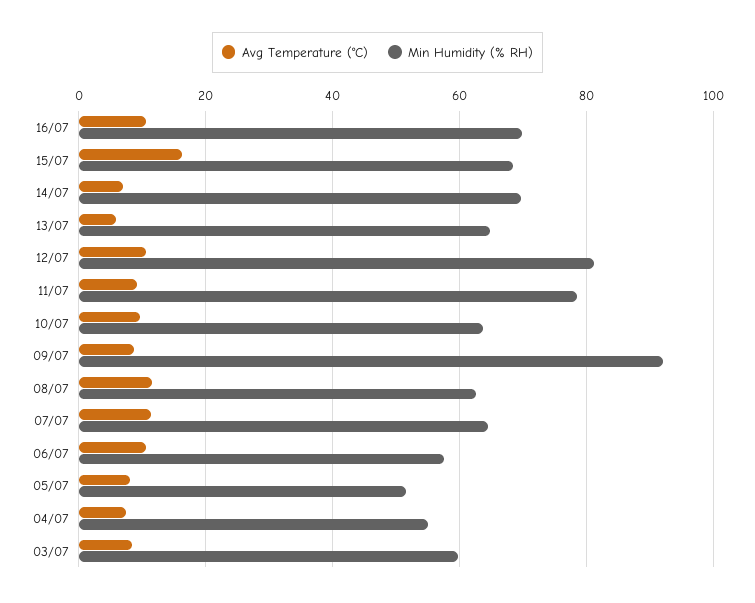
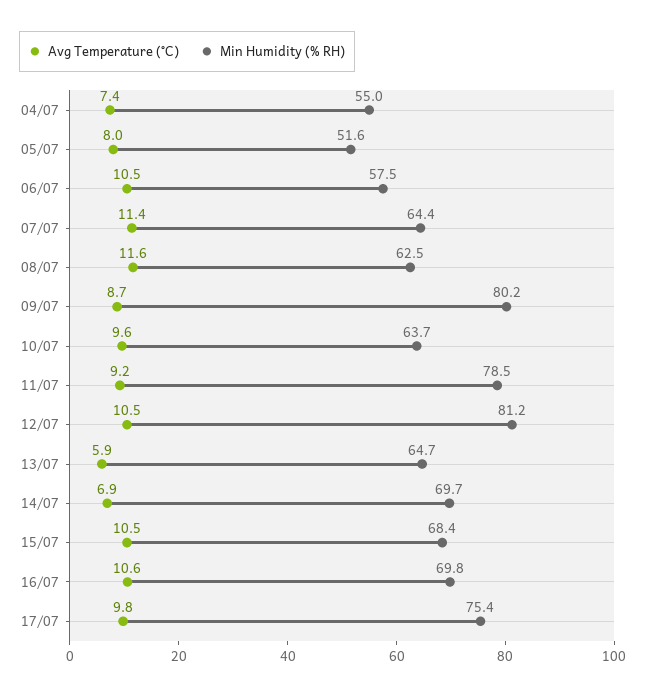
Avg Temperature (°C), 15/07: 16 -> 10.5
Min Humidity (% RH), 09/07: 92 -> 80.2
Avg Temperature (°C), 03/07: 8 -> none
Min Humidity (% RH), 03/07: 60 -> none
Avg Temperature (°C), 17/07: none -> 9.8
Min Humidity (% RH), 17/07: none -> 75.4

